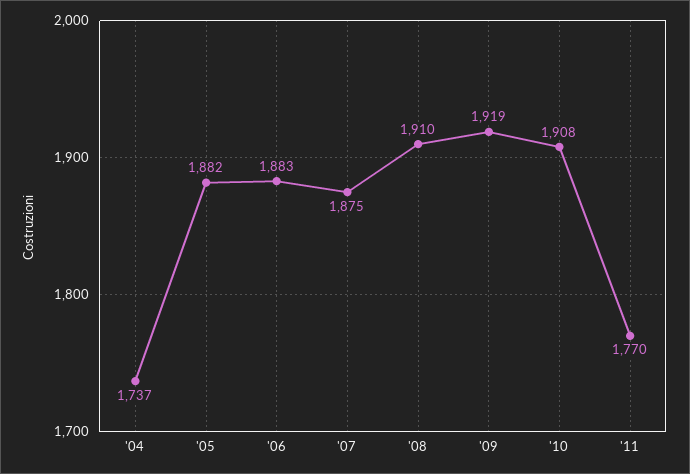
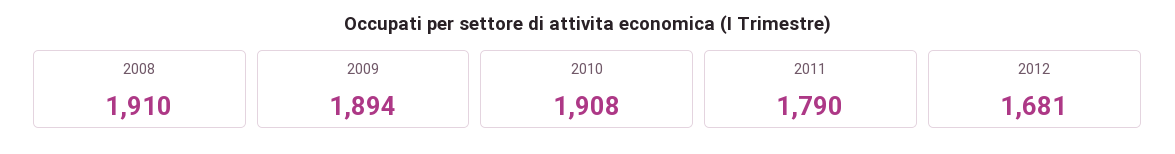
'04: 1737 -> none
'05: 1882 -> none
'06: 1883 -> none
'07: 1875 -> none
'09: 1919 -> 1894
'11: 1770 -> 1790
2012: none -> 1681

